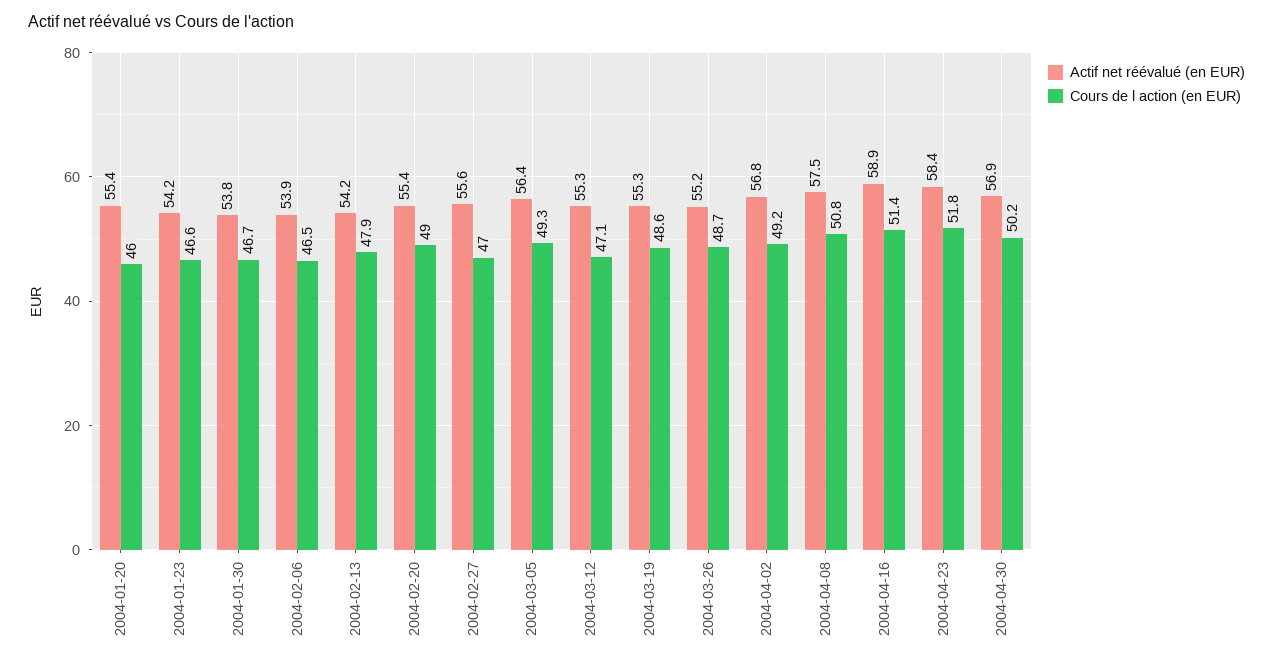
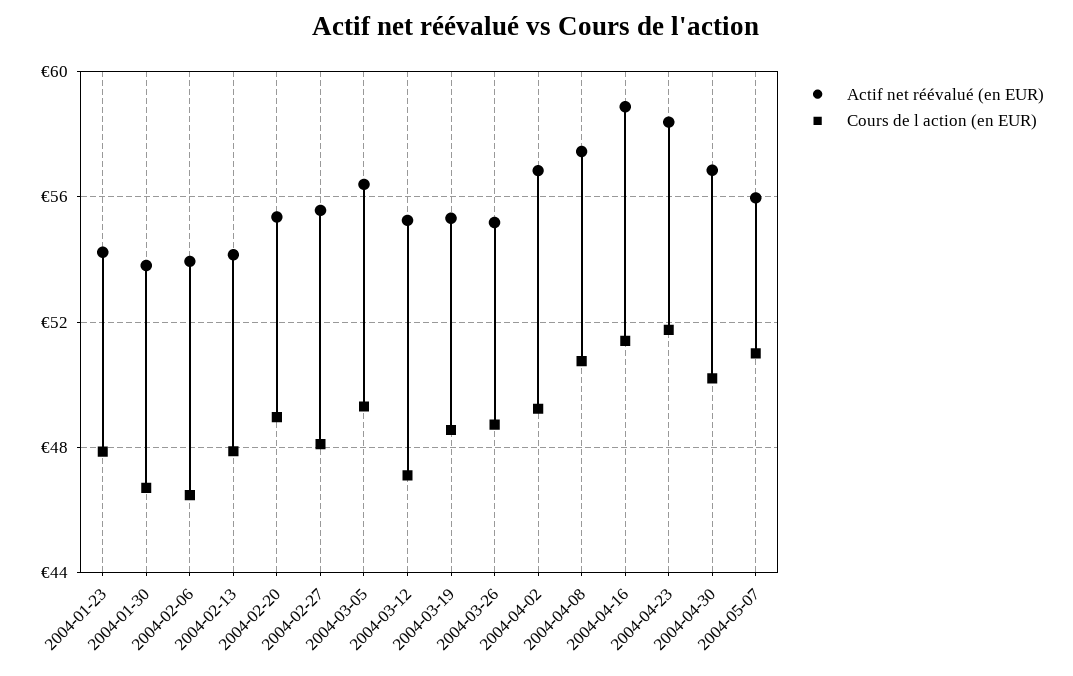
Actif net réévalué (en EUR), 2004-01-20: 55.4 -> none
Cours de l action (en EUR), 2004-01-20: 46 -> none
Cours de l action (en EUR), 2004-01-23: 46.6 -> 48
Cours de l action (en EUR), 2004-02-27: 47 -> 48
Actif net réévalué (en EUR), 2004-05-07: none -> 56
Cours de l action (en EUR), 2004-05-07: none -> 51

